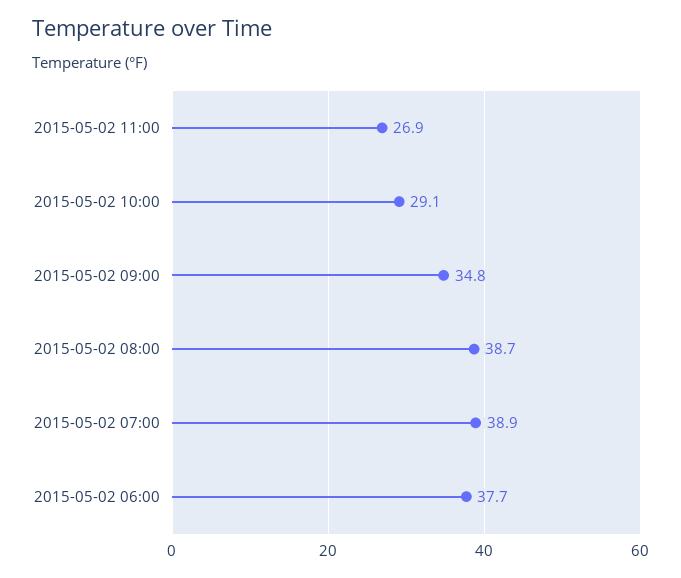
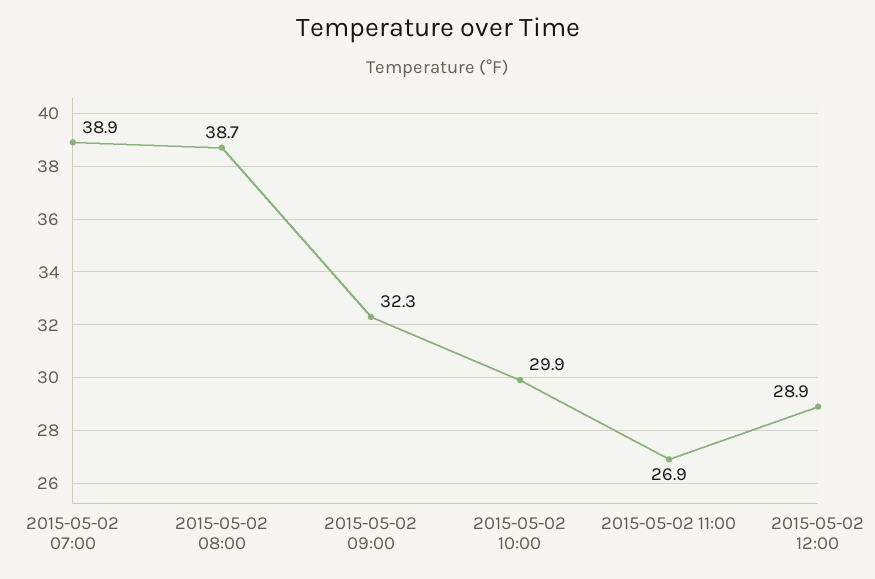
2015-05-02 10:00: 29.1 -> 29.9
2015-05-02 09:00: 34.8 -> 32.3
2015-05-02 06:00: 37.7 -> none
2015-05-02 12:00: none -> 28.9

